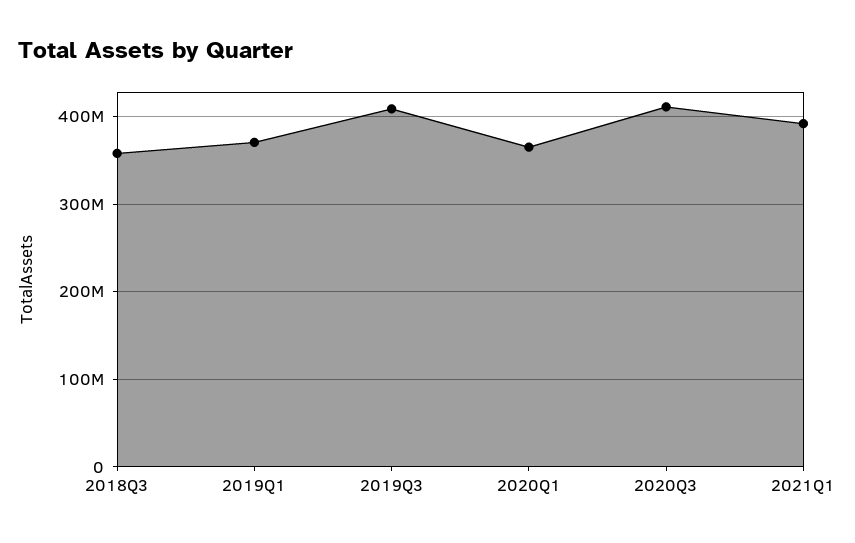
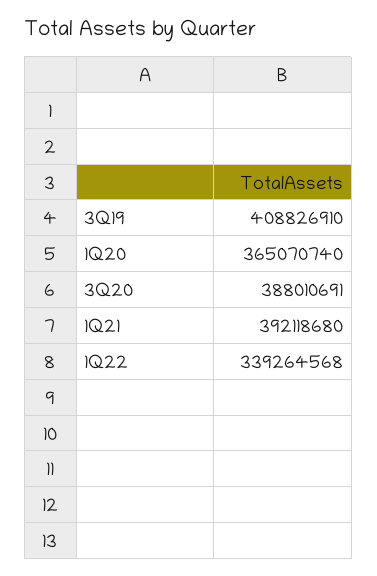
2018Q3: 360000000 -> none
2019Q1: 370000000 -> none
2020Q3: 410000000 -> 388010691
1Q22: none -> 339264568

